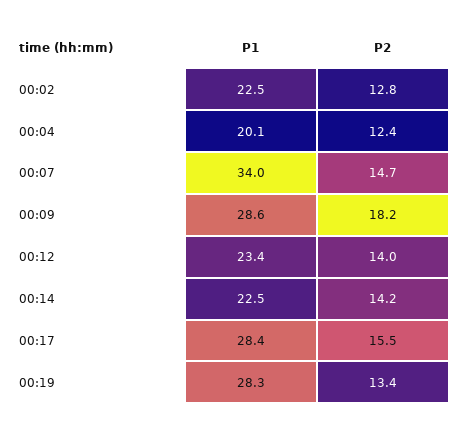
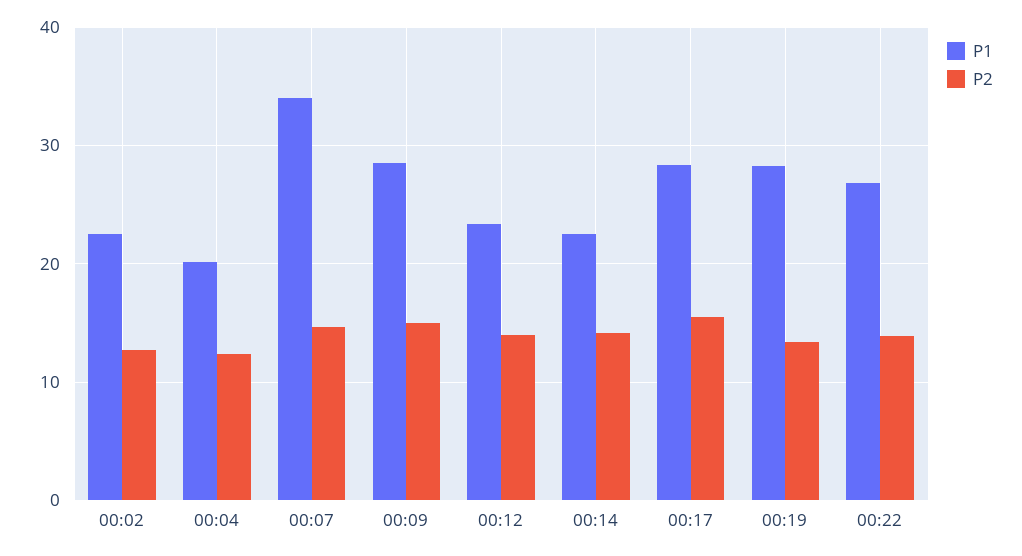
P2, 00:09: 18.2 -> 15
P1, 00:22: none -> 27
P2, 00:22: none -> 14

